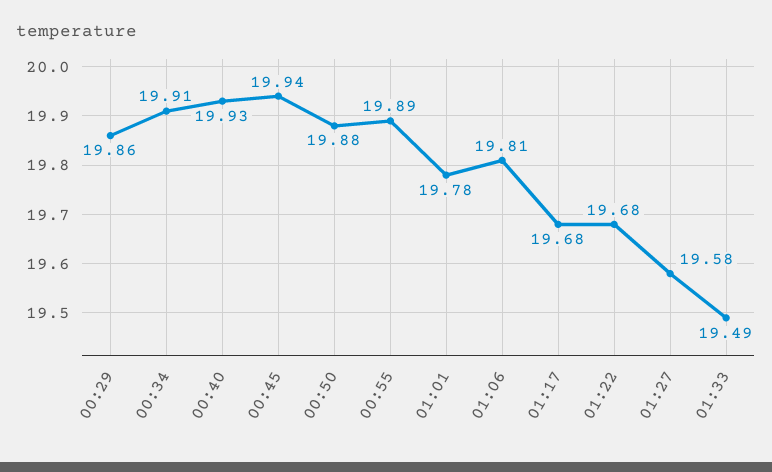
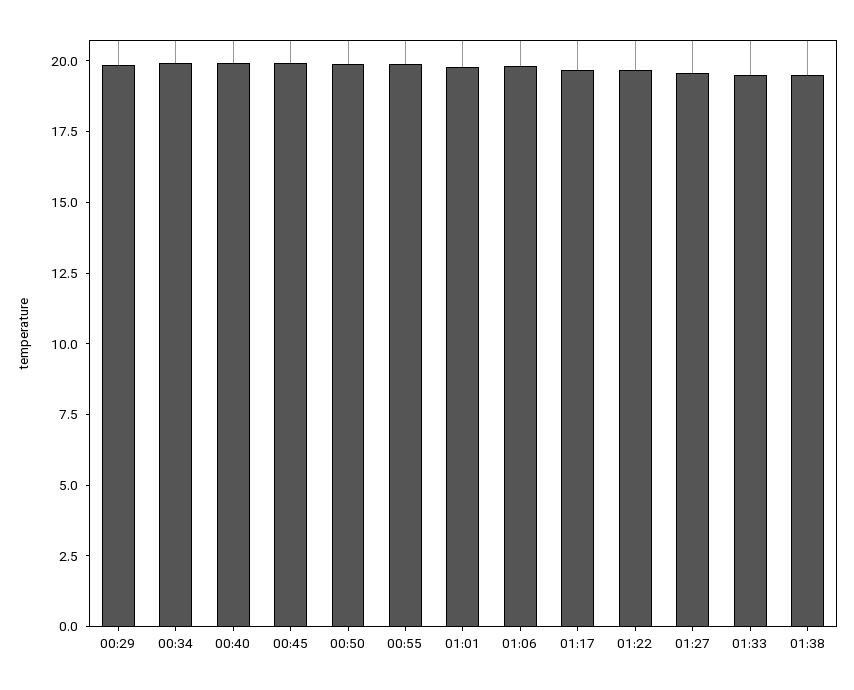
01:38: none -> 19.5

